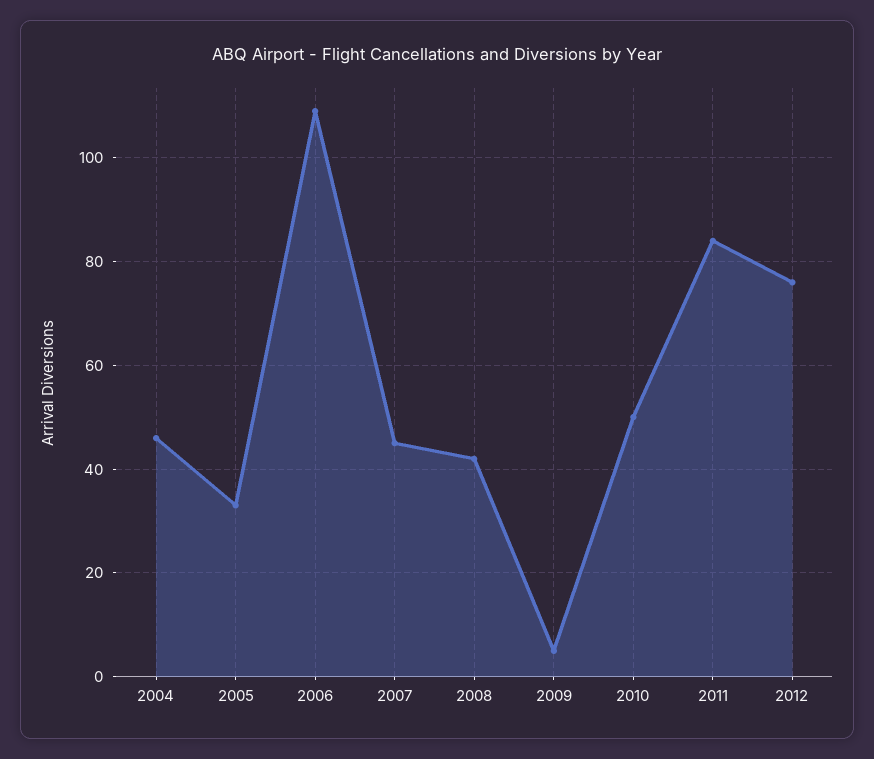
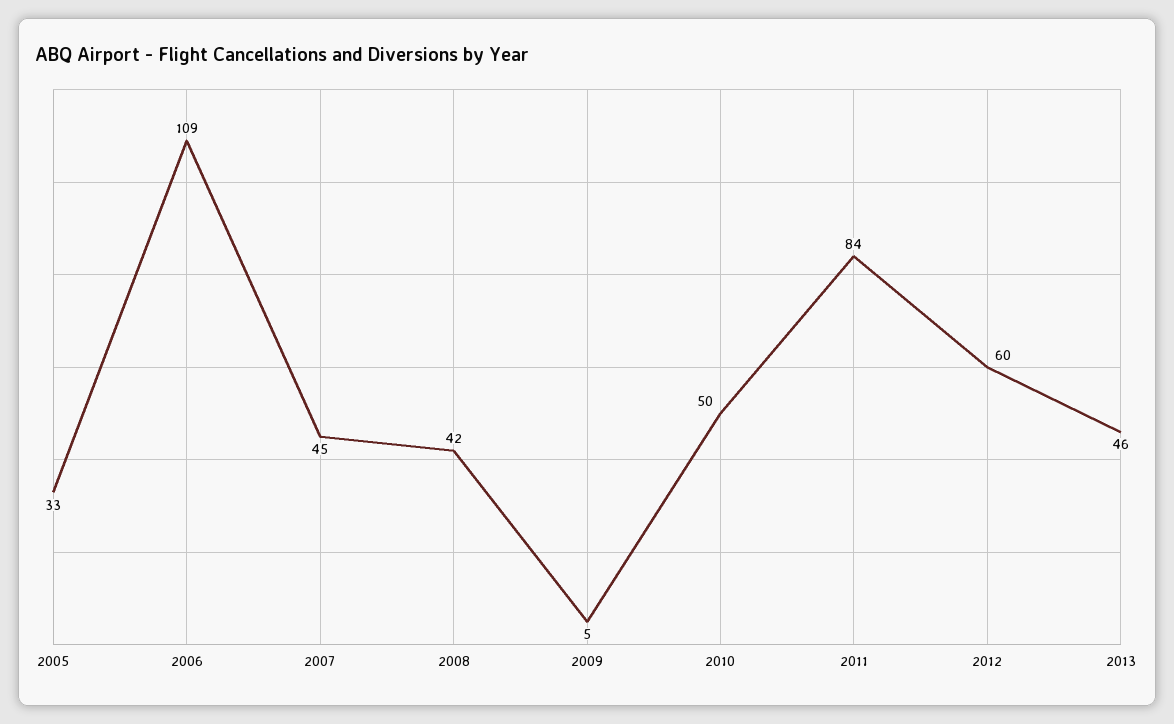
2004: 45 -> none
2012: 75 -> 60
2013: none -> 46

